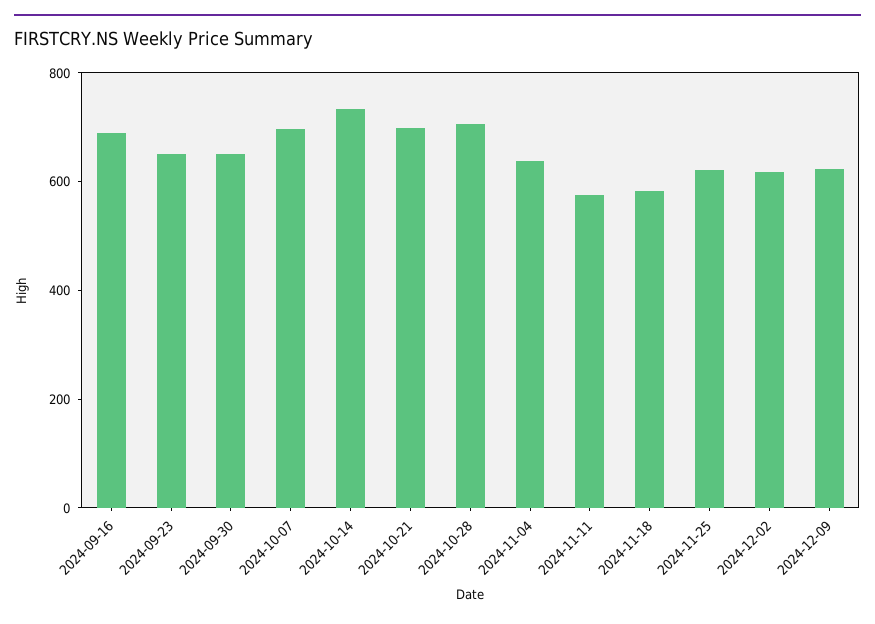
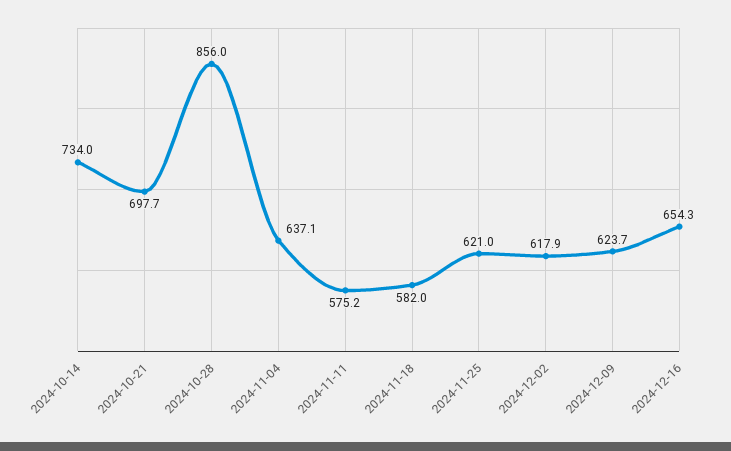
2024-09-16: 700 -> none
2024-09-23: 650 -> none
2024-09-30: 650 -> none
2024-10-07: 700 -> none
2024-10-28: 700 -> 856
2024-12-16: none -> 654.3

